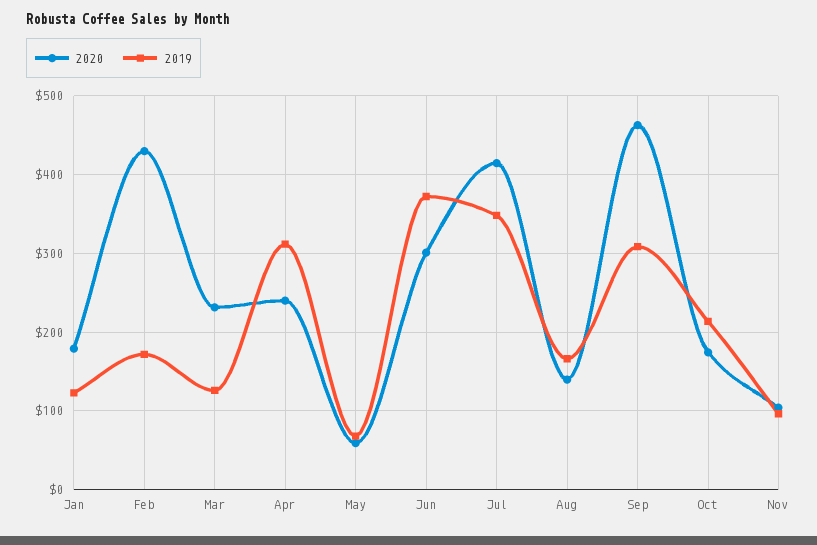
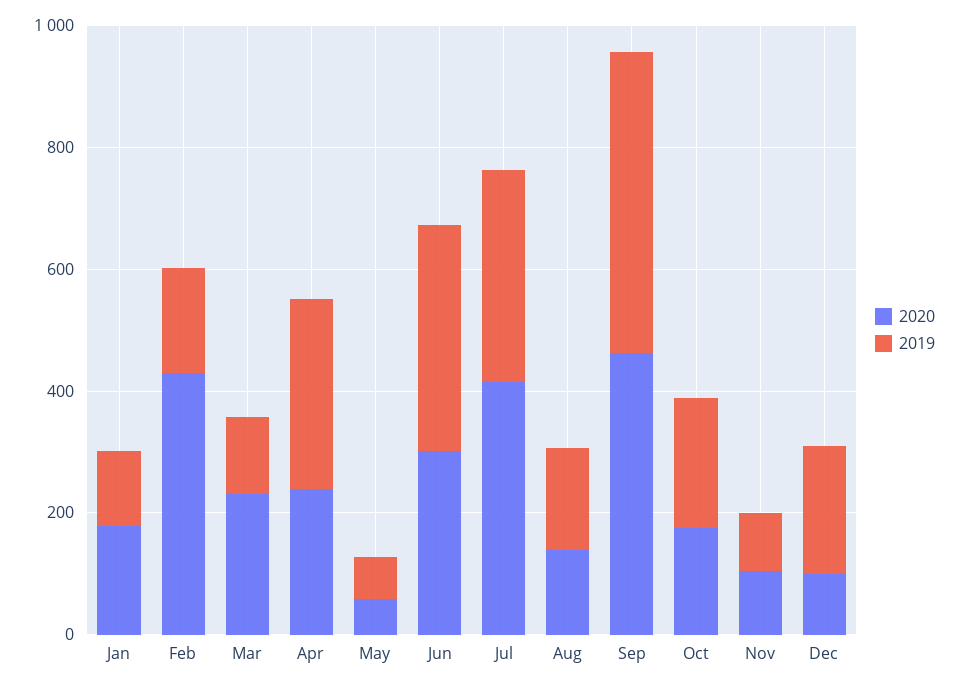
2019, Sep: 310 -> 500
2020, Dec: none -> 100
2019, Dec: none -> 200

